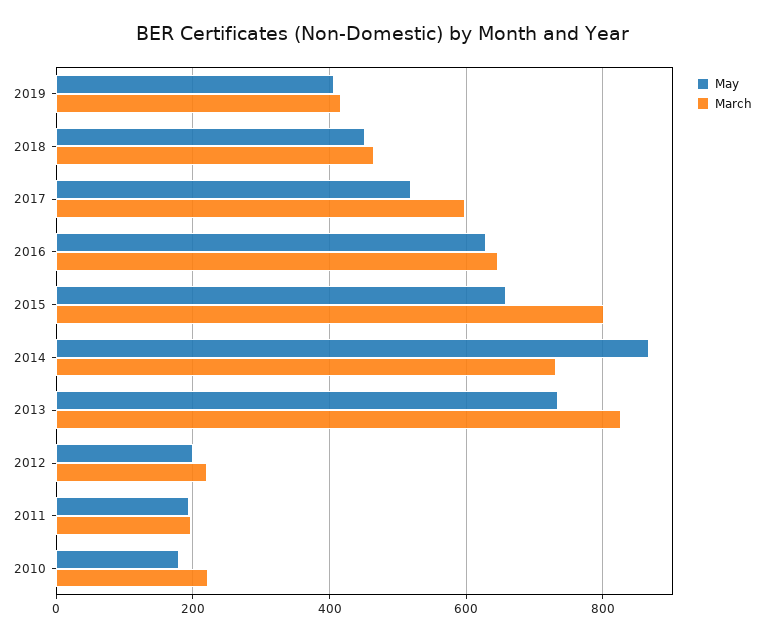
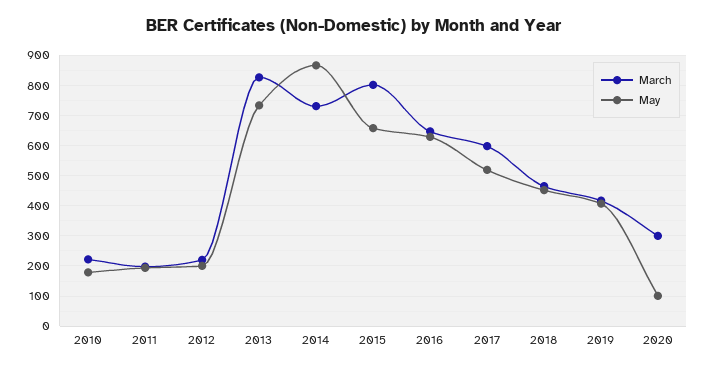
March, 2020: none -> 300
May, 2020: none -> 100

